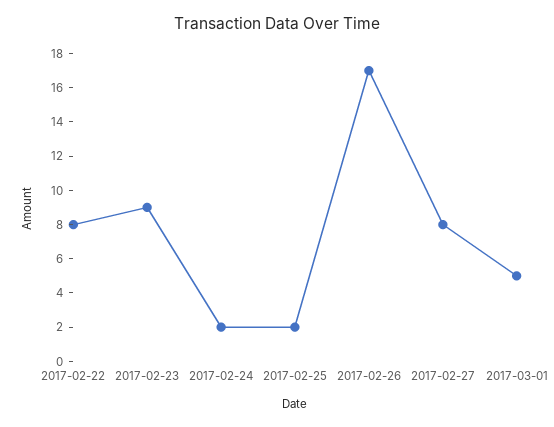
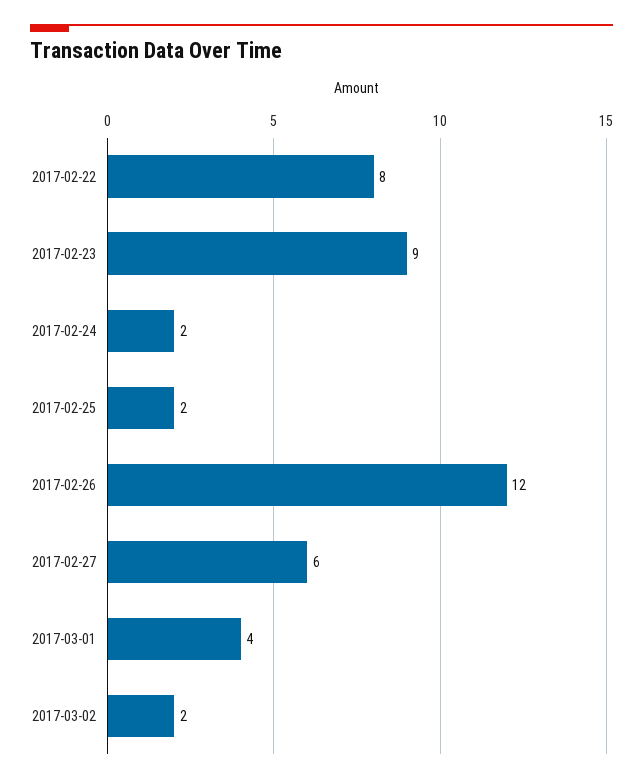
2017-02-26: 17 -> 12
2017-02-27: 8 -> 6
2017-03-01: 5 -> 4
2017-03-02: none -> 2

